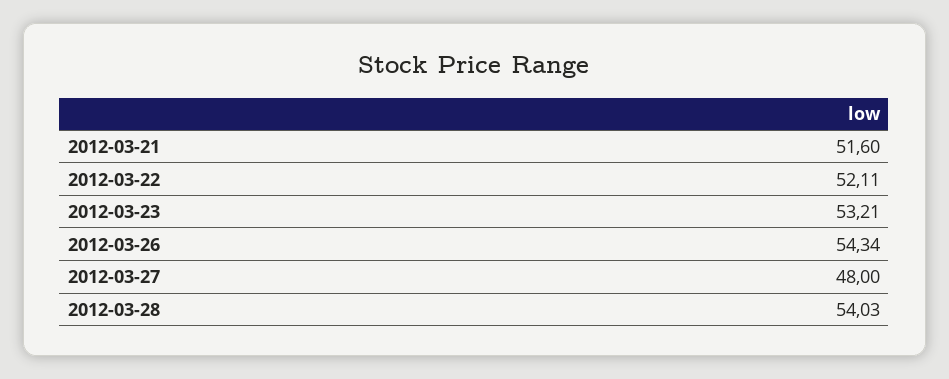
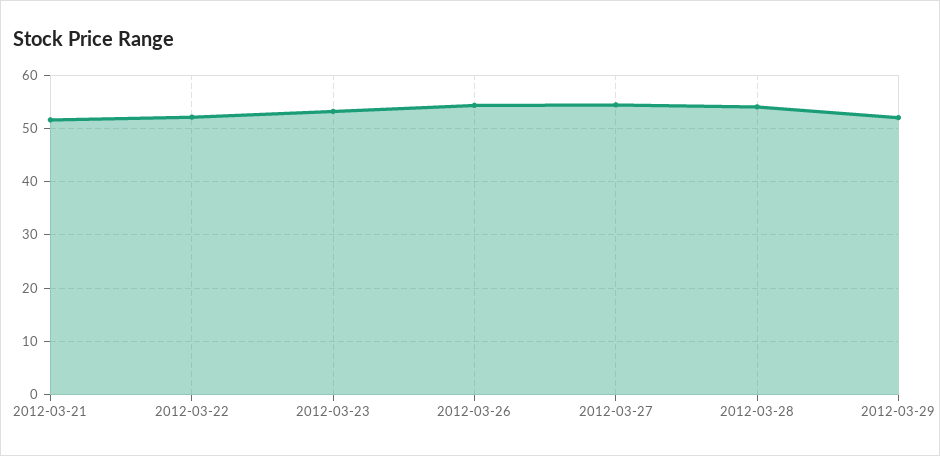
2012-03-27: 48 -> 54
2012-03-29: none -> 52

